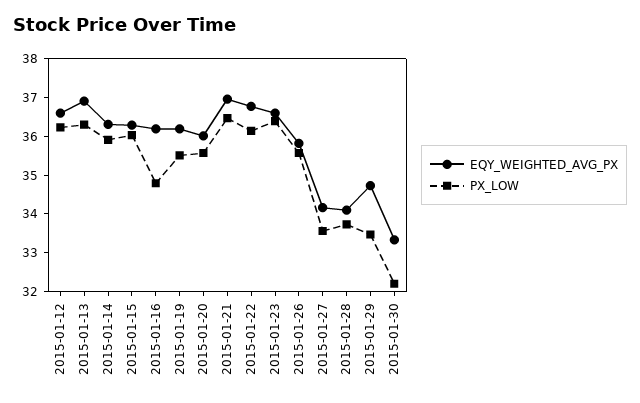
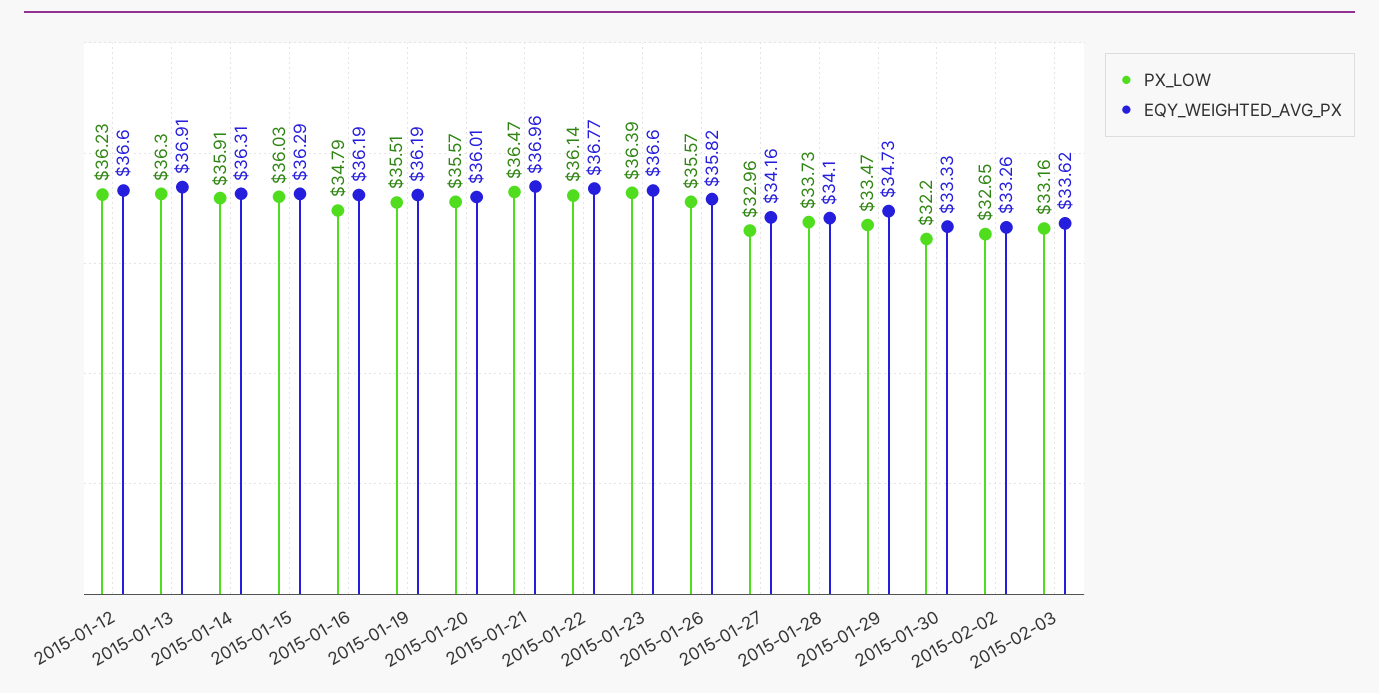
PX_LOW, 2015-01-27: 33.5 -> 32.96
PX_LOW, 2015-02-02: none -> 32.65
EQY_WEIGHTED_AVG_PX, 2015-02-02: none -> 33.26
PX_LOW, 2015-02-03: none -> 33.16
EQY_WEIGHTED_AVG_PX, 2015-02-03: none -> 33.62

